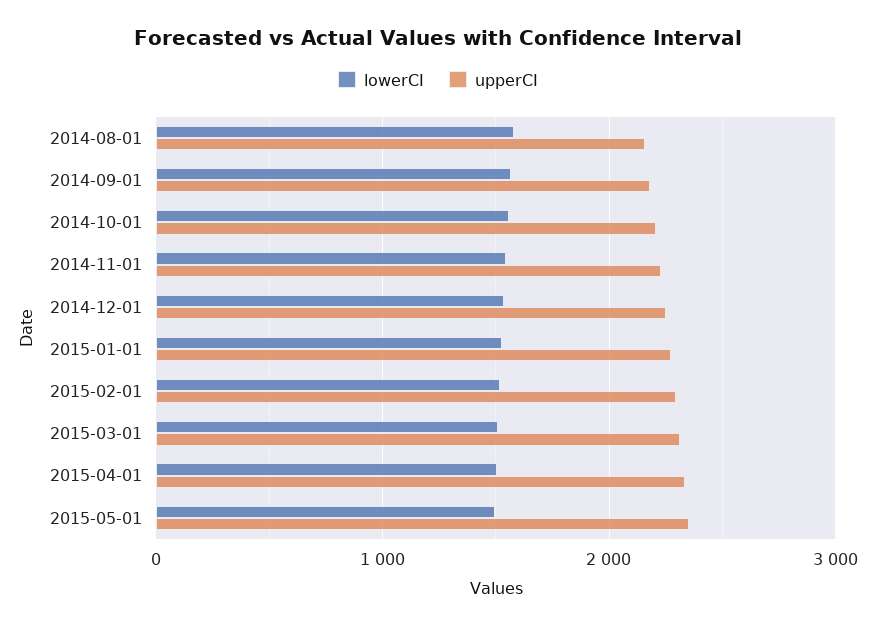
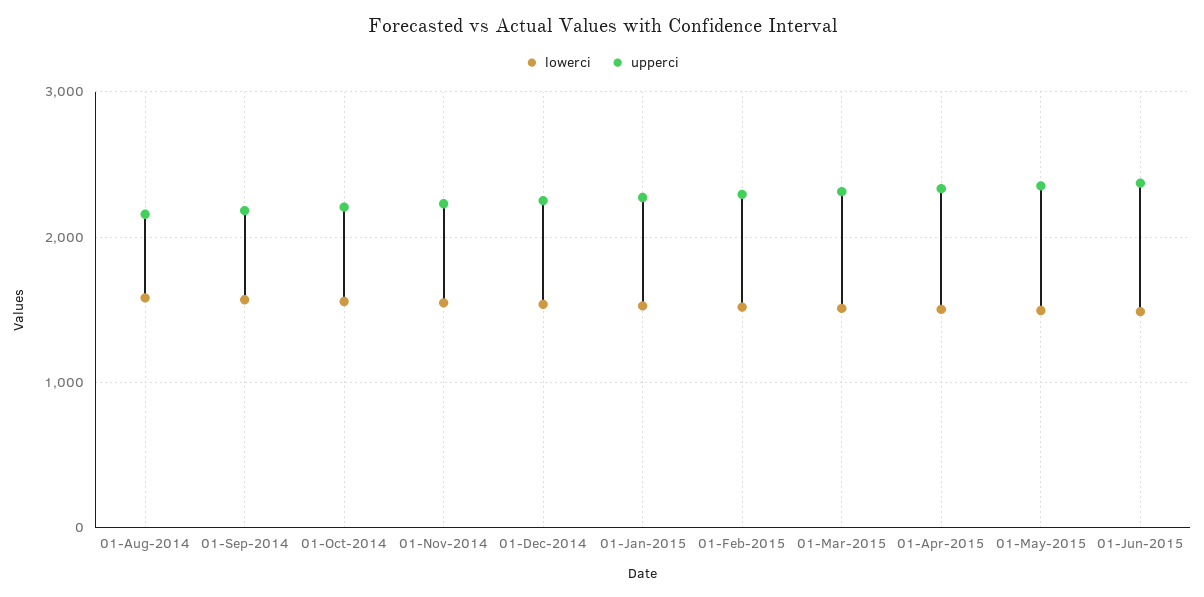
lowerCI, 01-Jun-2015: none -> 1500
upperCI, 01-Jun-2015: none -> 2400

